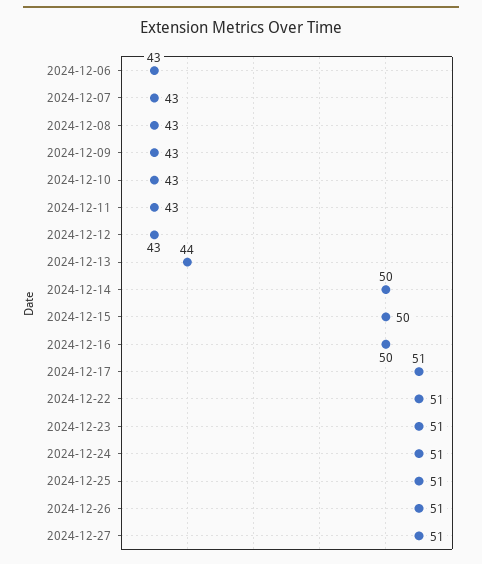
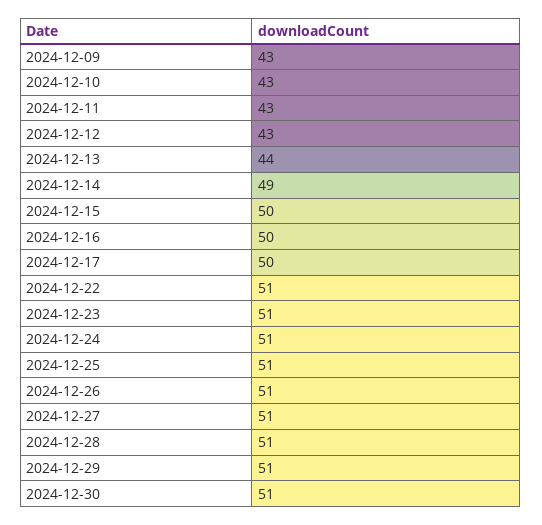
2024-12-06: 43 -> none
2024-12-07: 43 -> none
2024-12-08: 43 -> none
2024-12-14: 50 -> 49
2024-12-17: 51 -> 50
2024-12-28: none -> 51
2024-12-29: none -> 51
2024-12-30: none -> 51

